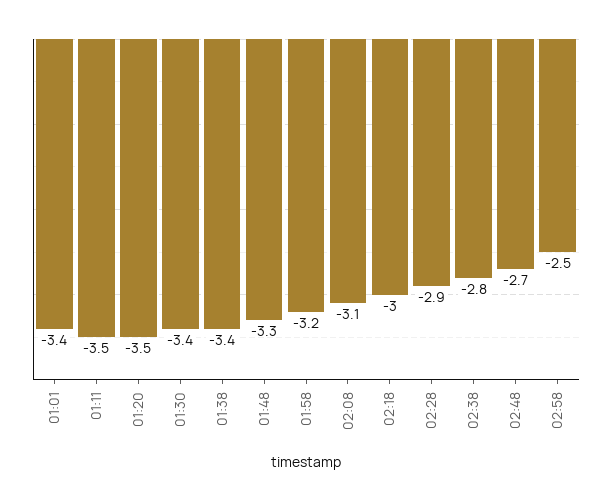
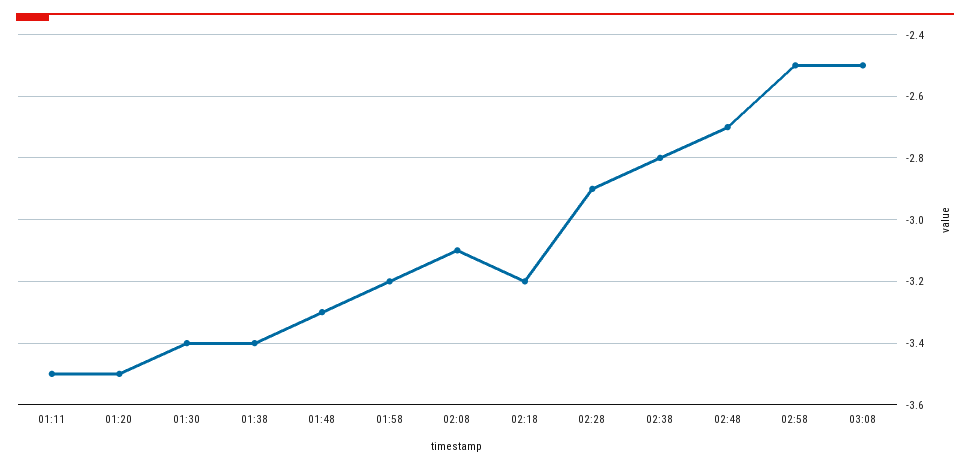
01:01: -3.4 -> none
02:18: -3 -> -3.2
03:08: none -> -2.5

